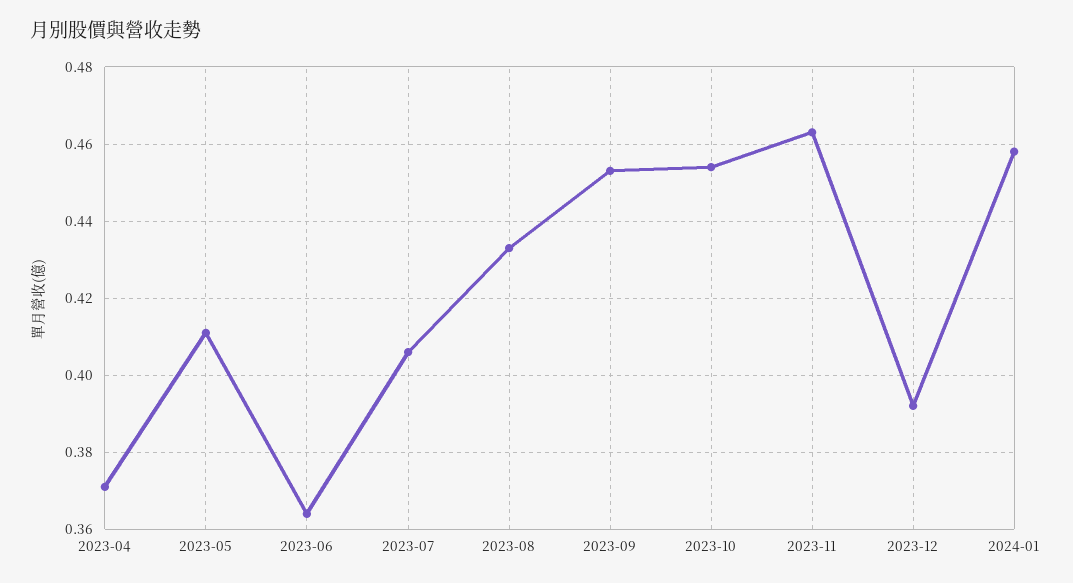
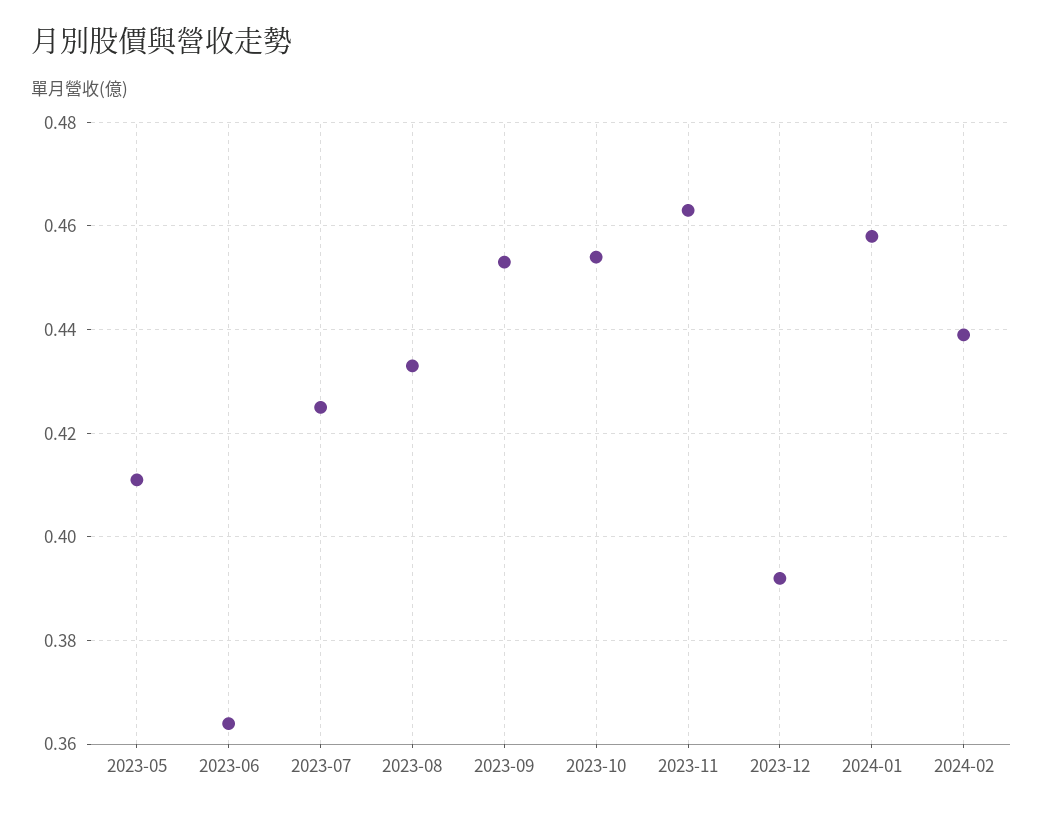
2023-04: 0.37 -> none
2023-07: 0.405 -> 0.425
2024-02: none -> 0.44

